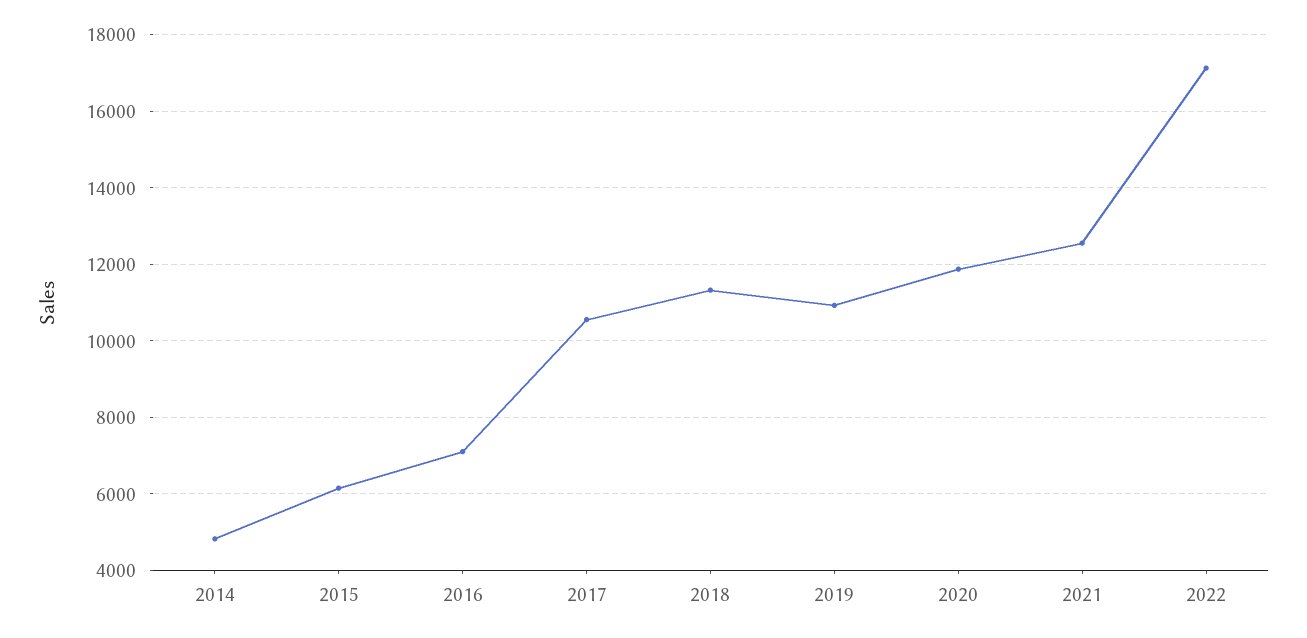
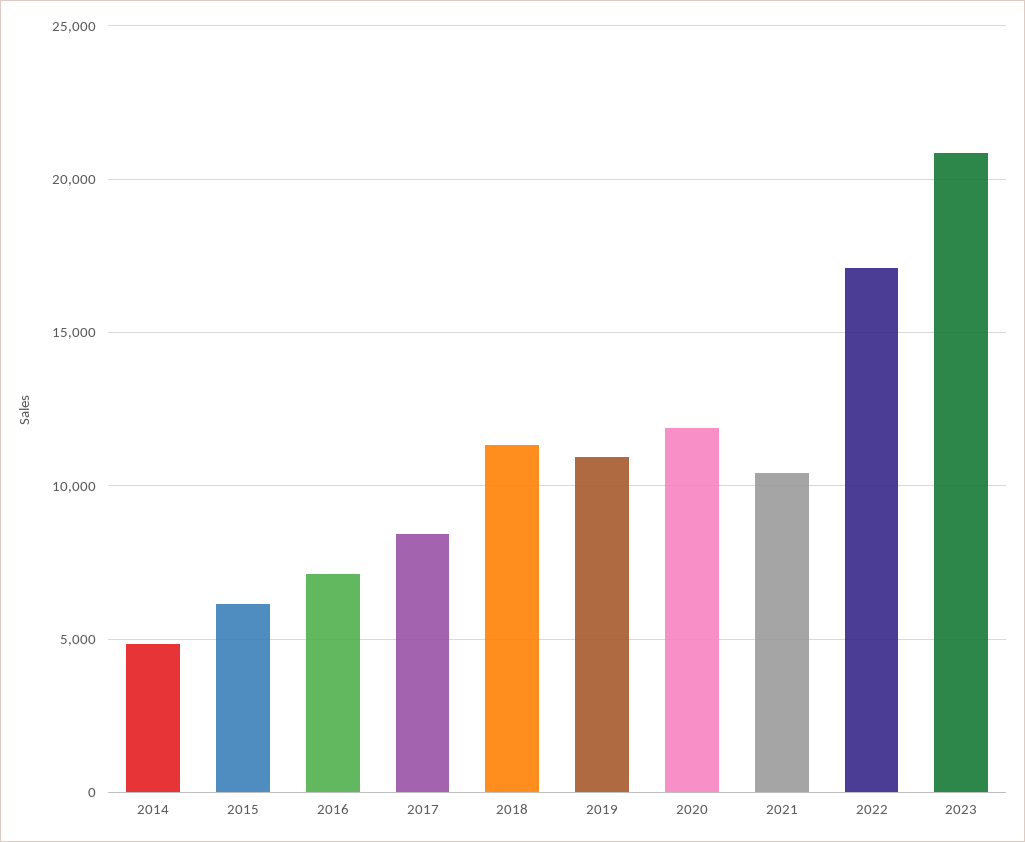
2017: 10600 -> 8500
2021: 12600 -> 10500
2023: none -> 21000

